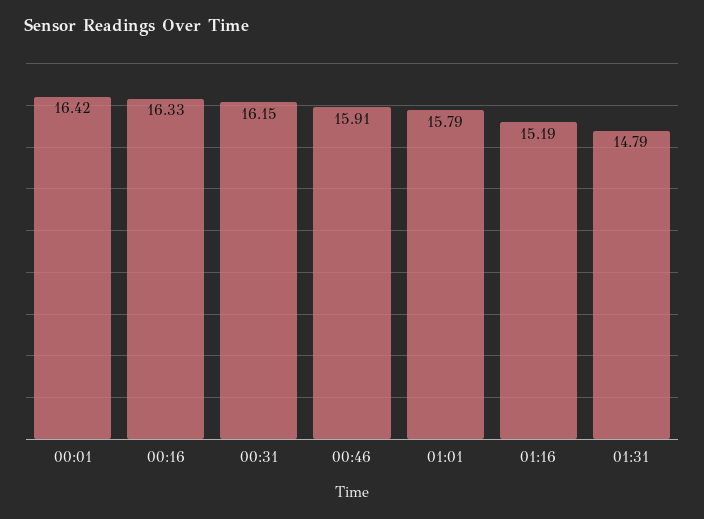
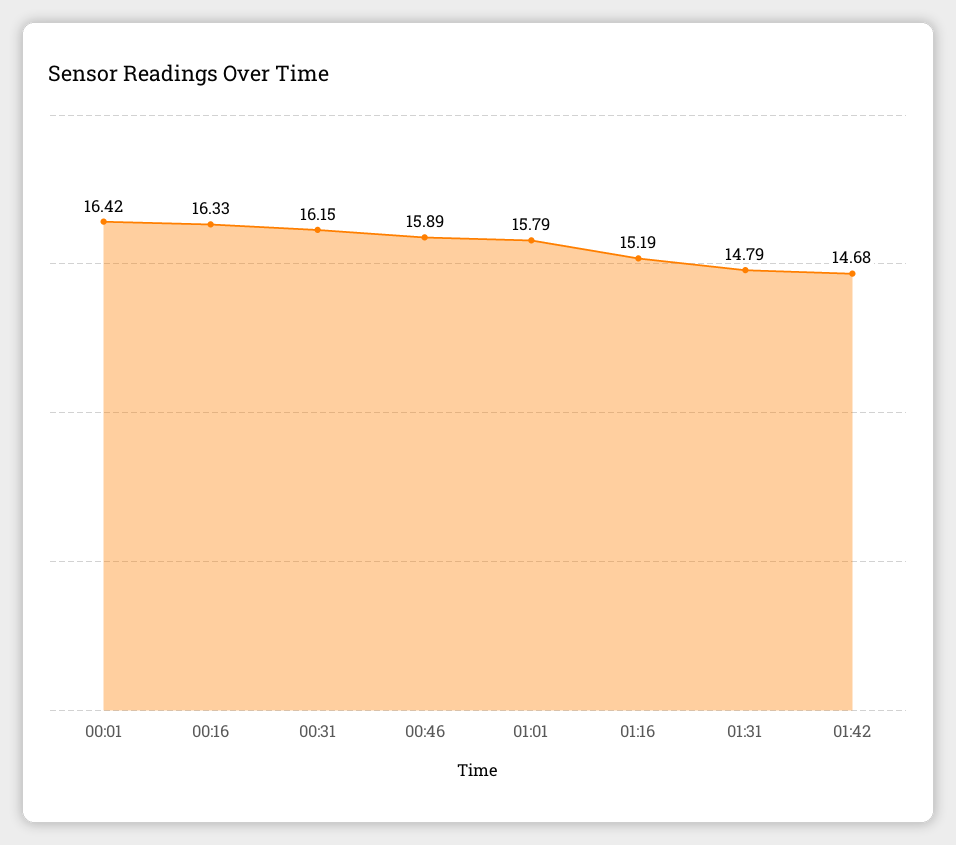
00:46: 15.91 -> 15.89
01:42: none -> 14.68

